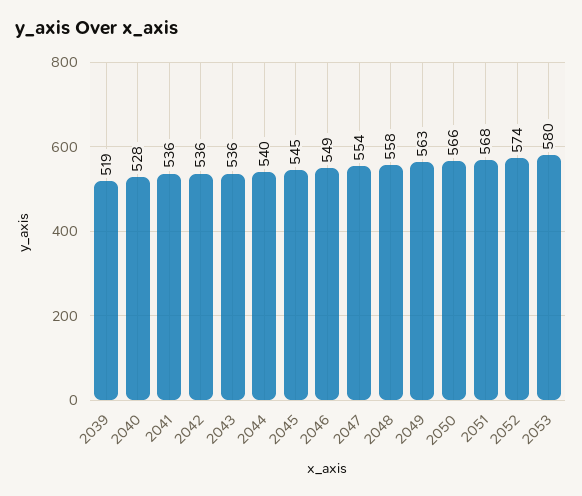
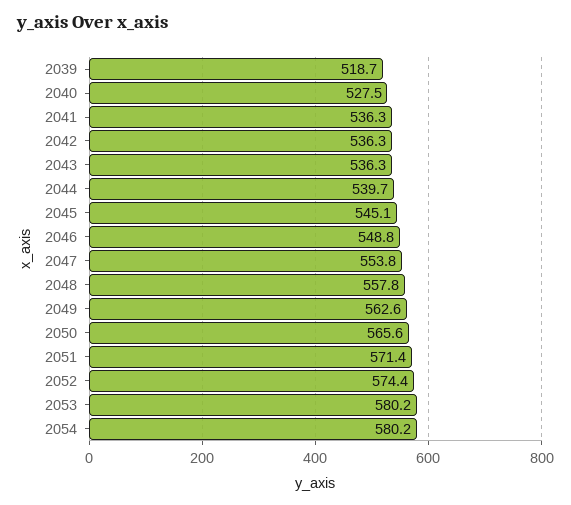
2051: 568 -> 571.4
2054: none -> 580.2

